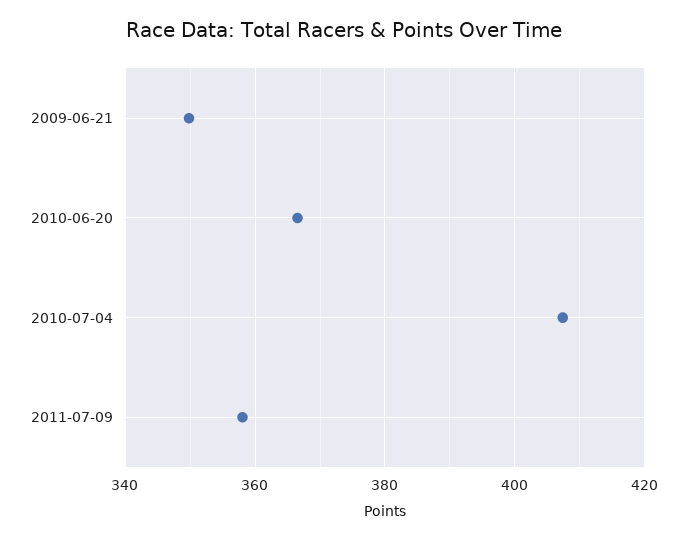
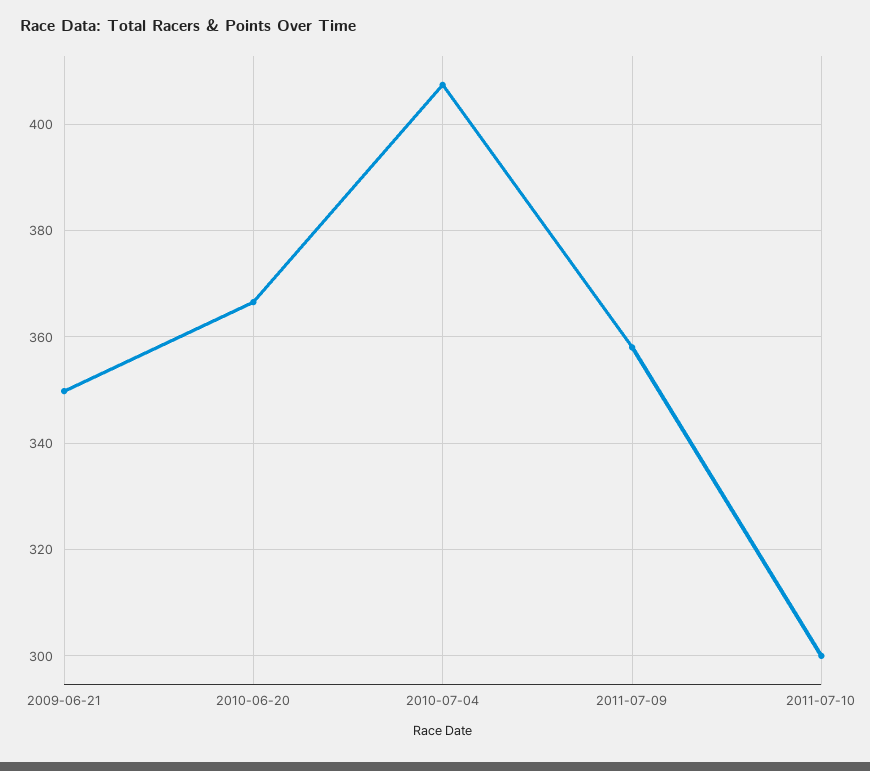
2011-07-10: none -> 300

